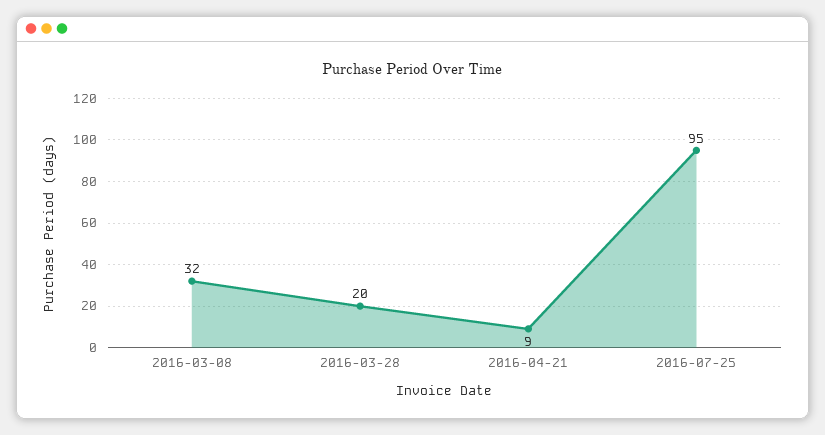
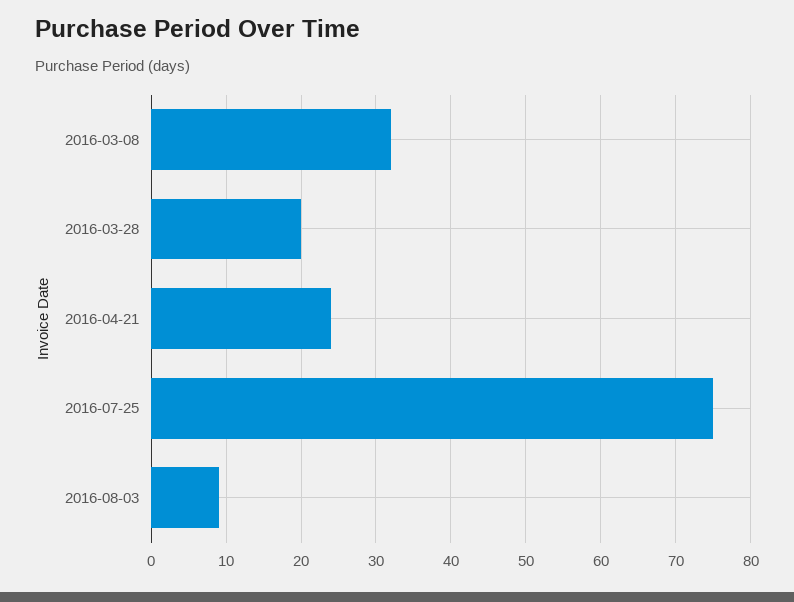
2016-04-21: 9 -> 24
2016-07-25: 95 -> 75
2016-08-03: none -> 9

